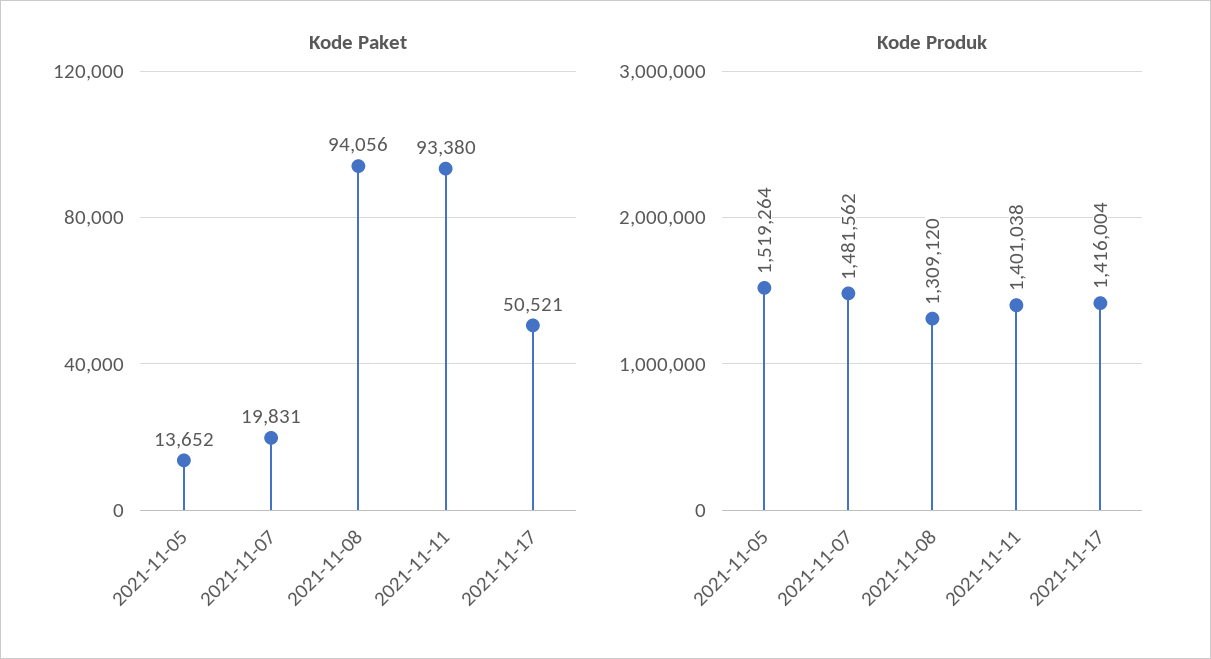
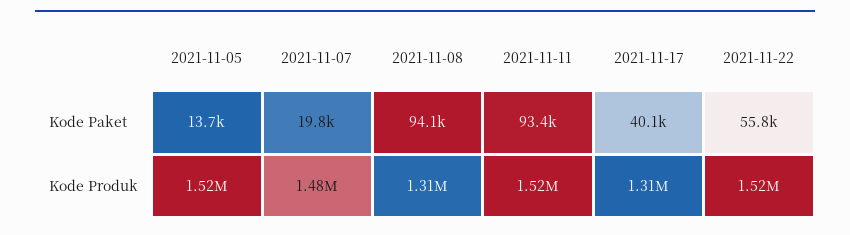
Kode Paket, 2021-11-17: 50521 -> 40100
Kode Produk, 2021-11-11: 1401038 -> 1520000
Kode Produk, 2021-11-17: 1416004 -> 1310000
Kode Paket, 2021-11-22: none -> 55800
Kode Produk, 2021-11-22: none -> 1520000

